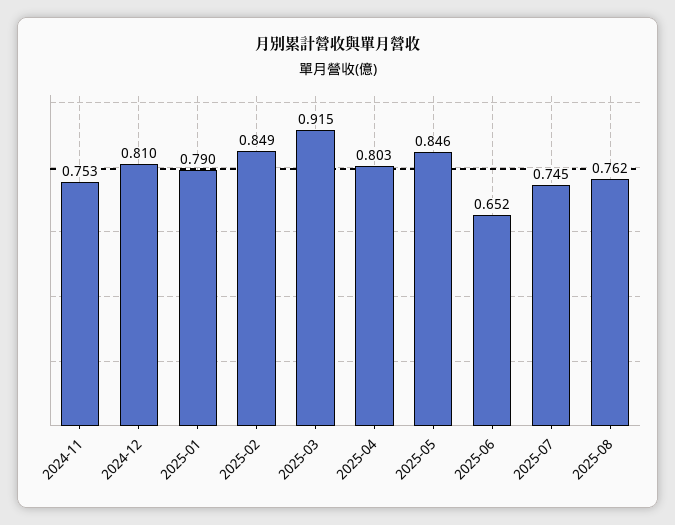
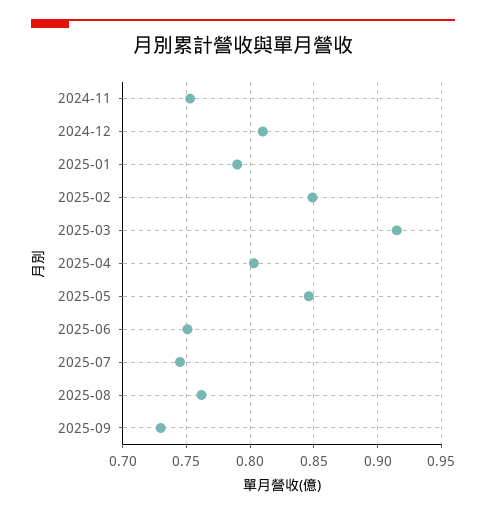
2025-06: 0.652 -> 0.75
2025-09: none -> 0.73

